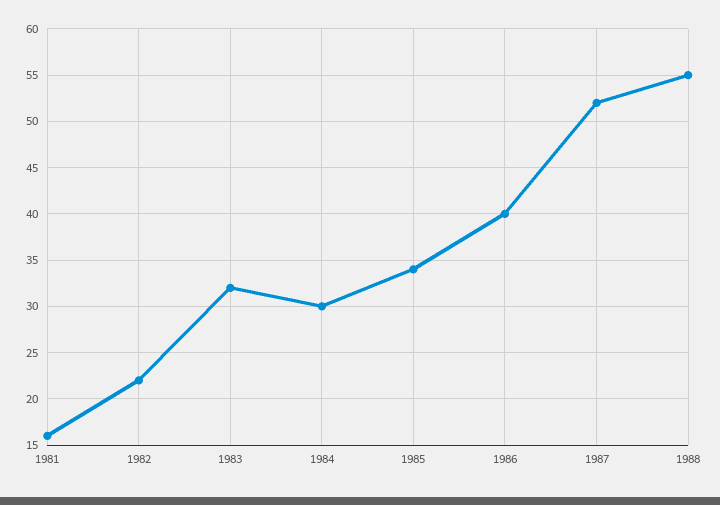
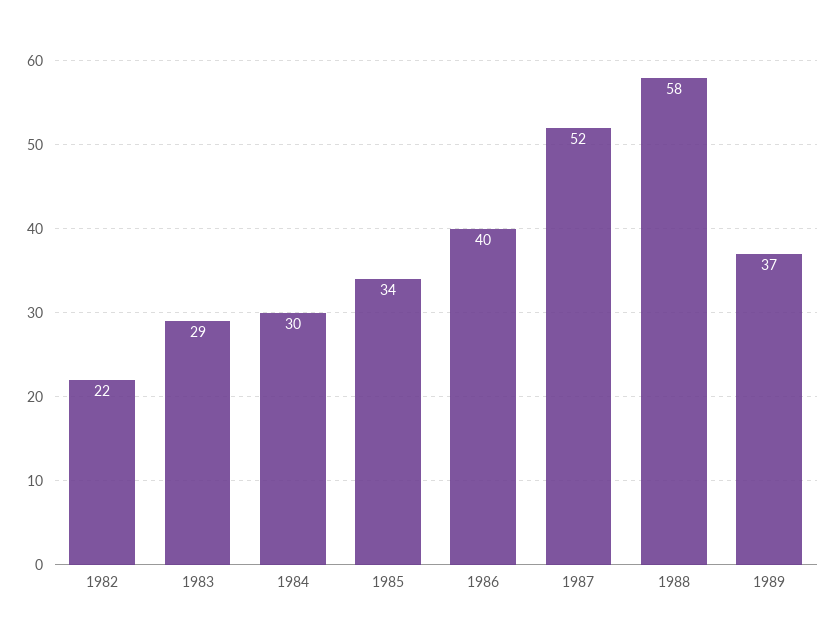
1981: 16 -> none
1983: 32 -> 29
1988: 55 -> 58
1989: none -> 37

